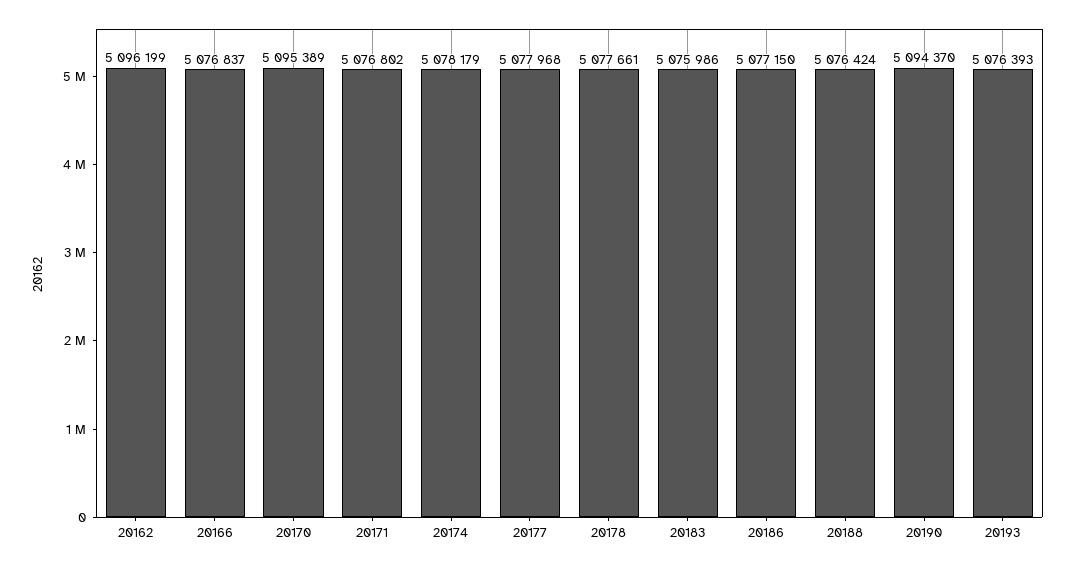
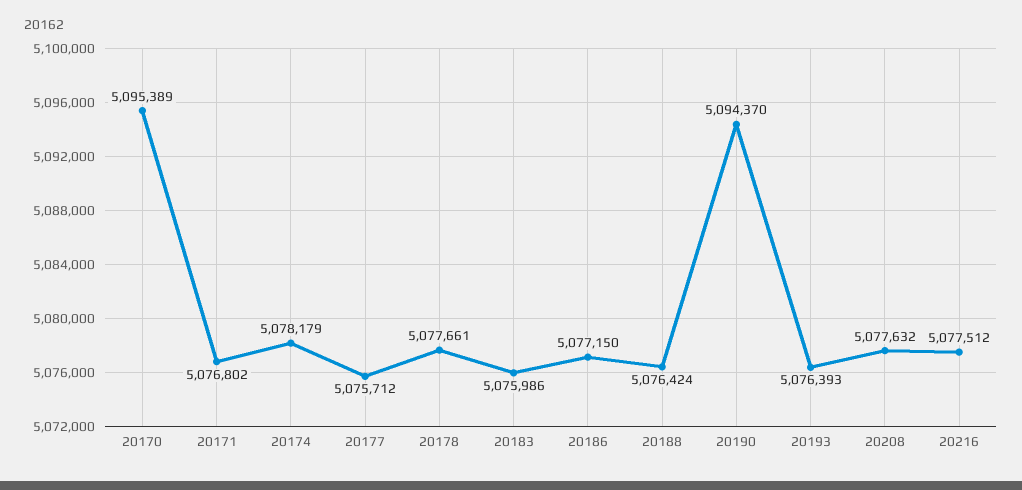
20162: 5096199 -> none
20166: 5076837 -> none
20177: 5077968 -> 5075712
20208: none -> 5077632
20216: none -> 5077512

